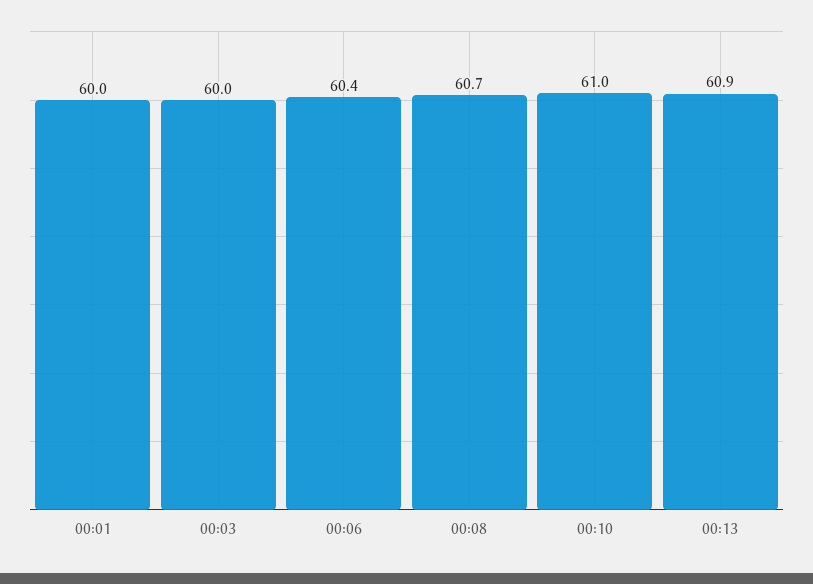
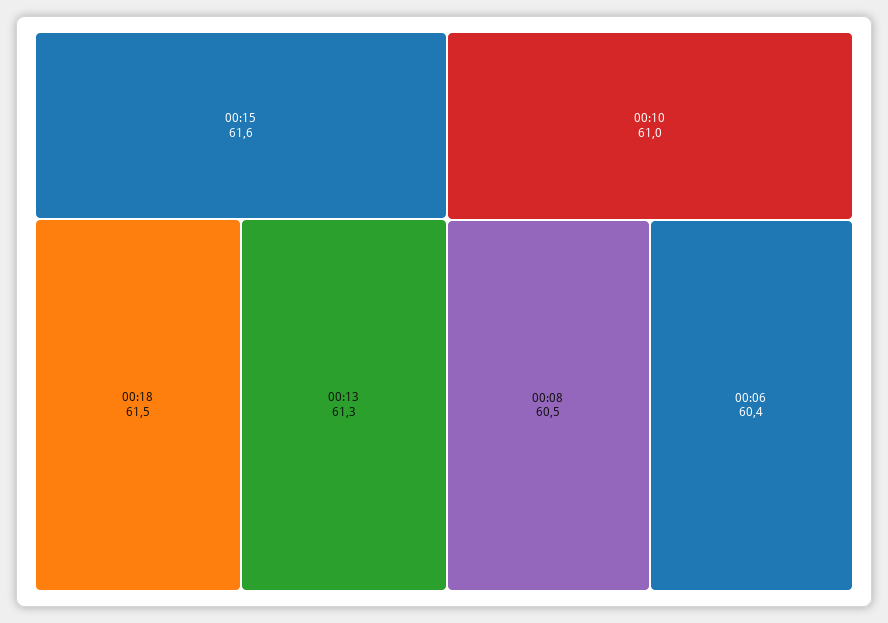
00:01: 60 -> none
00:03: 60 -> none
00:08: 60.7 -> 60.5
00:13: 60.9 -> 61.3
00:15: none -> 61.6
00:18: none -> 61.5

